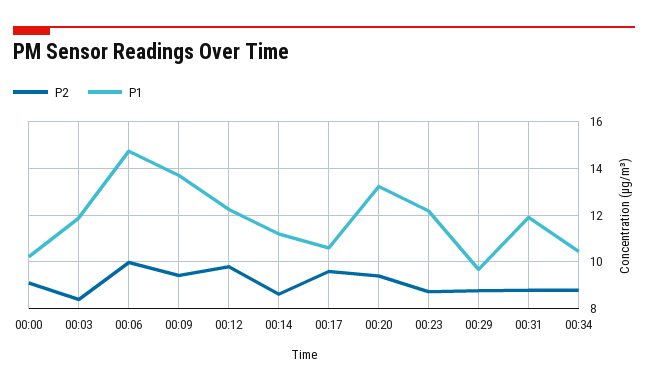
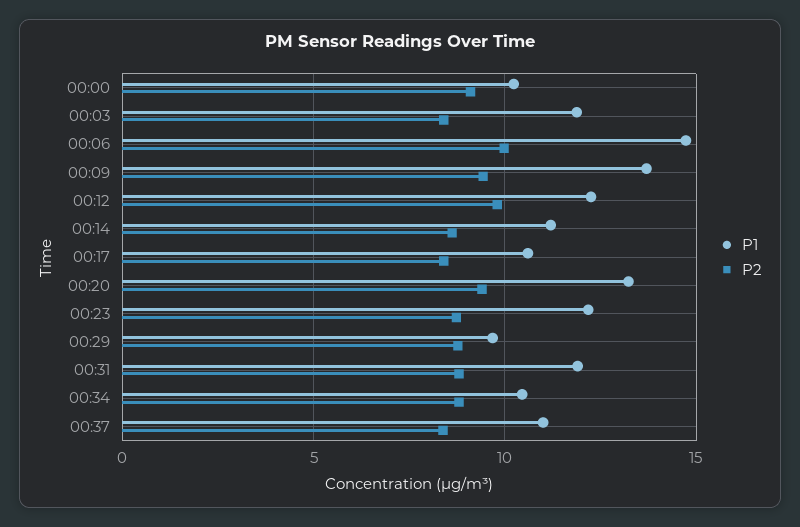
P2, 00:17: 9.5 -> 8.5
P1, 00:37: none -> 11
P2, 00:37: none -> 8.5

